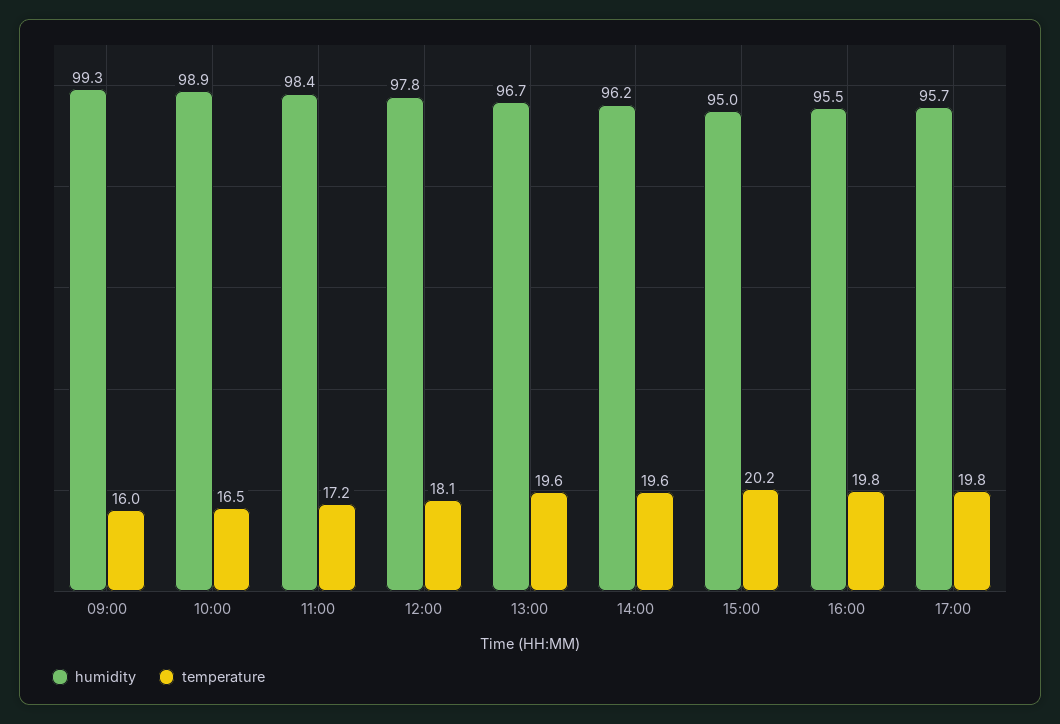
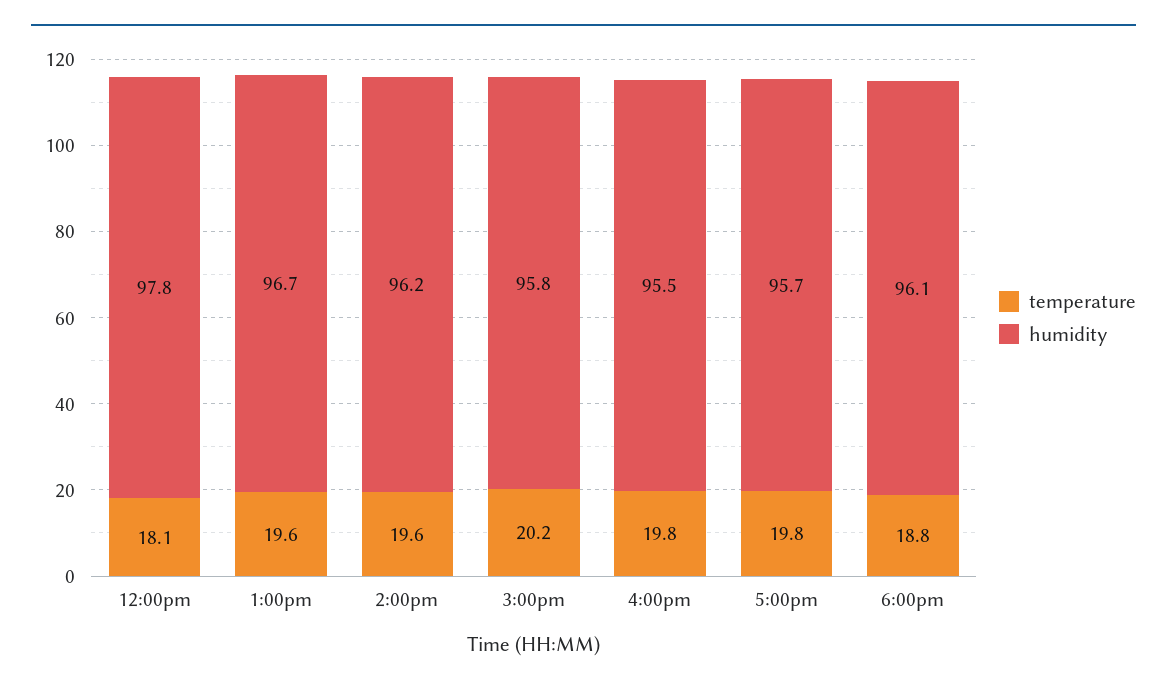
humidity, 09:00: 99.3 -> none
temperature, 09:00: 16 -> none
humidity, 10:00: 98.9 -> none
temperature, 10:00: 16.5 -> none
humidity, 11:00: 98.4 -> none
temperature, 11:00: 17.2 -> none
humidity, 15:00: 95 -> 95.8
temperature, 6:00pm: none -> 18.8
humidity, 6:00pm: none -> 96.1

